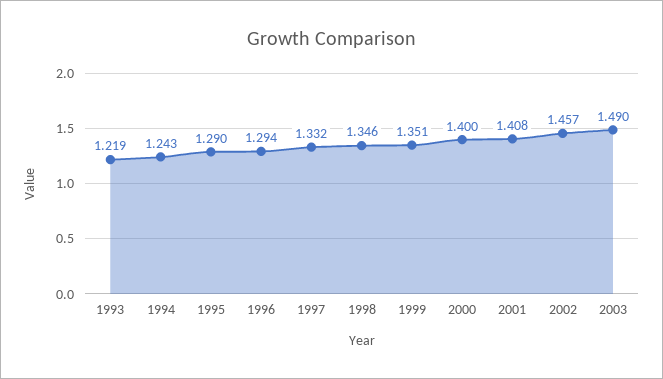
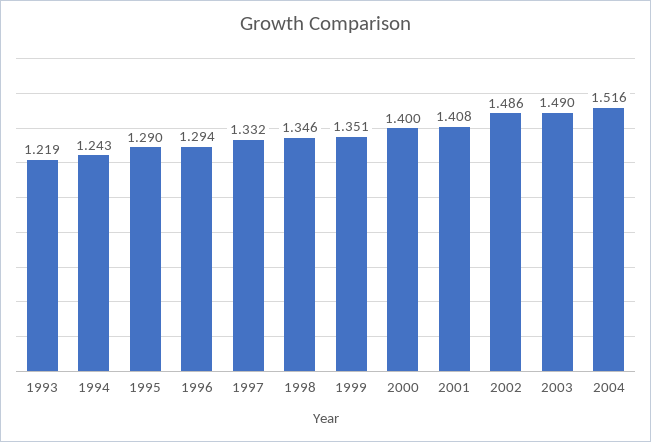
2002: 1.457 -> 1.486
2004: none -> 1.516

